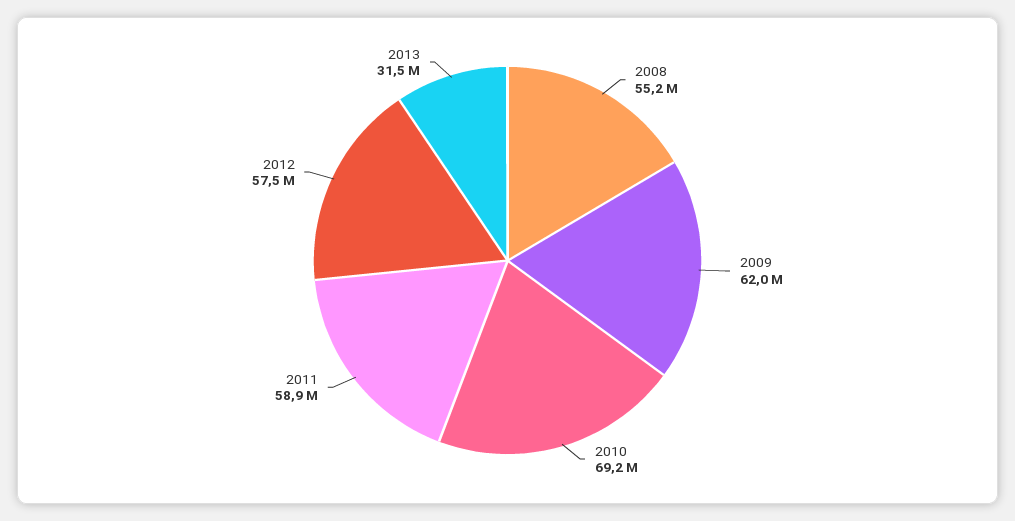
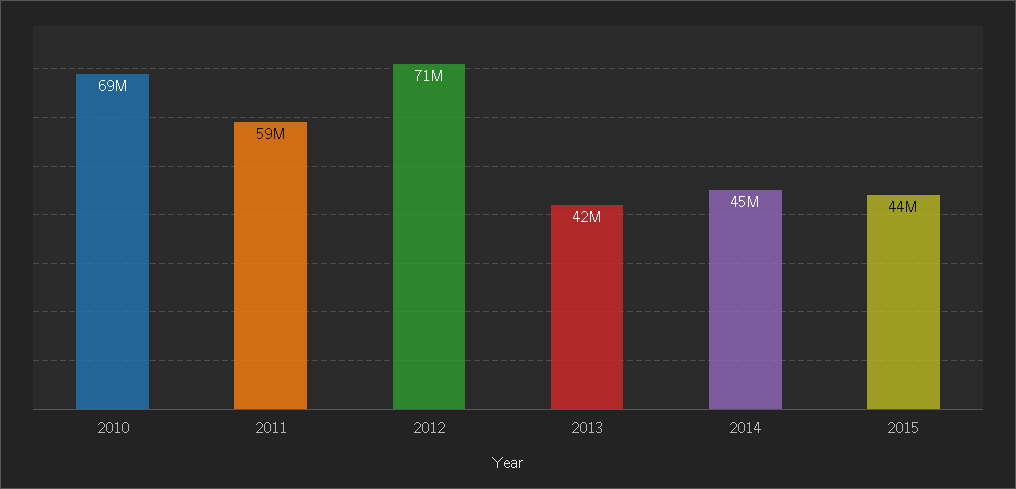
2008: 55200000 -> none
2009: 62000000 -> none
2012: 57500000 -> 71000000
2013: 31500000 -> 42000000
2014: none -> 45000000
2015: none -> 44000000

